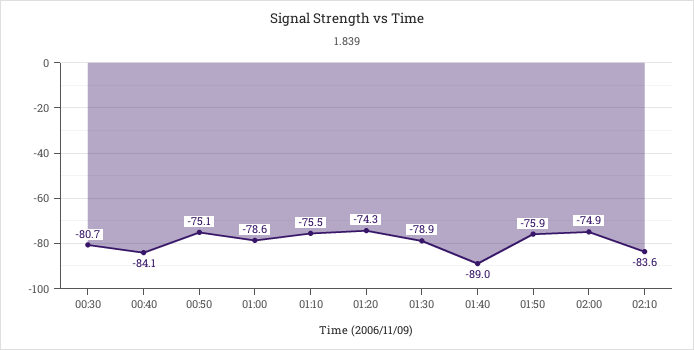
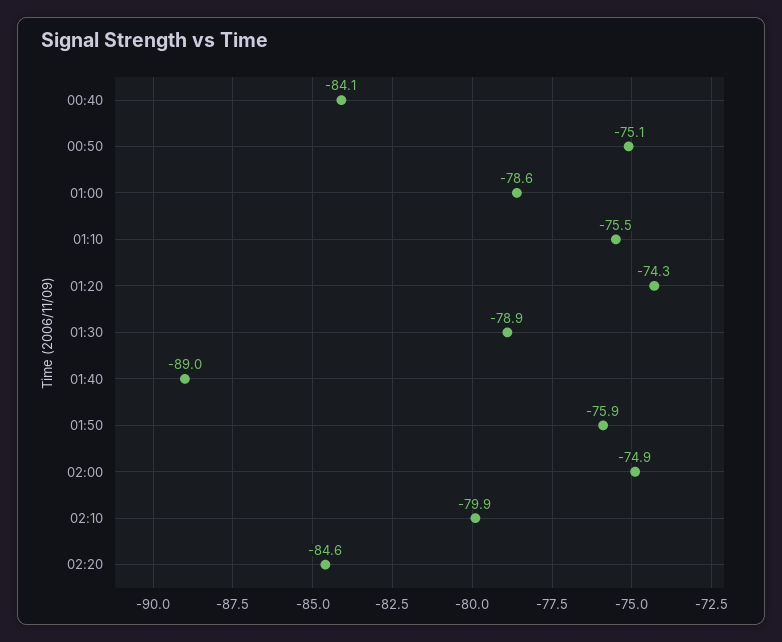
00:30: -80.7 -> none
02:10: -83.6 -> -79.9
02:20: none -> -84.6

